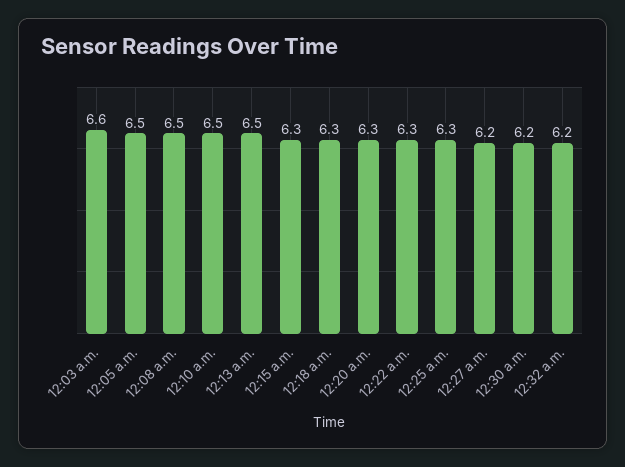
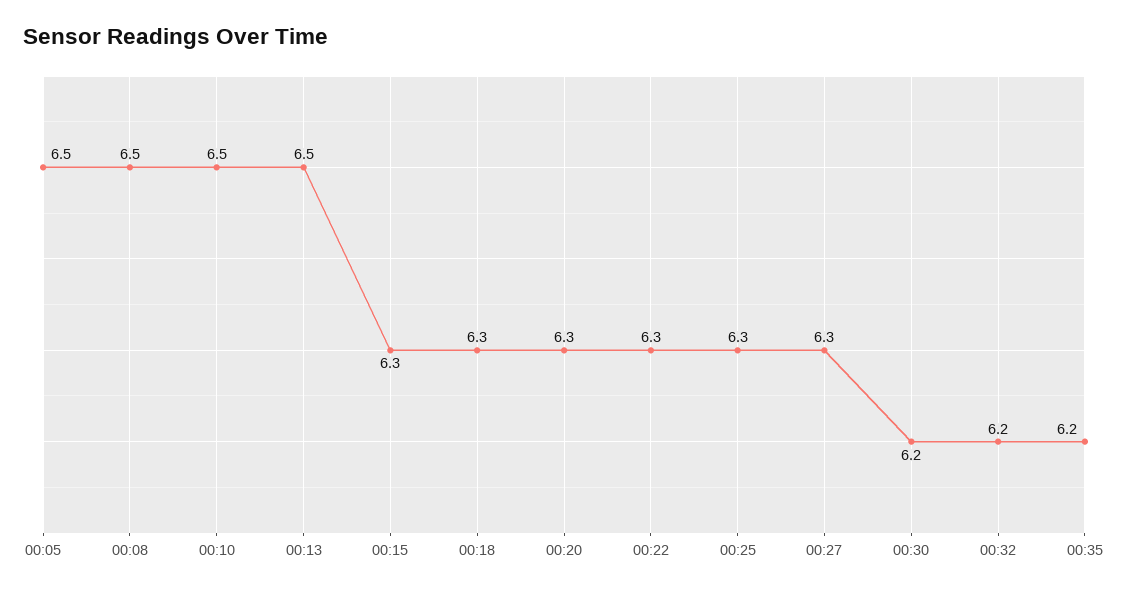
12:03 a.m.: 6.6 -> none
12:27 a.m.: 6.2 -> 6.3
00:35: none -> 6.2

